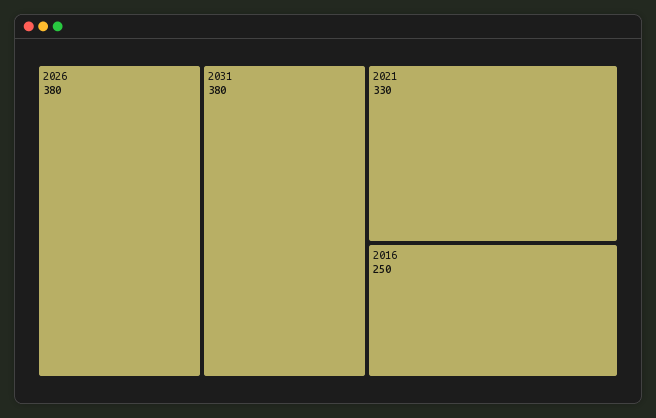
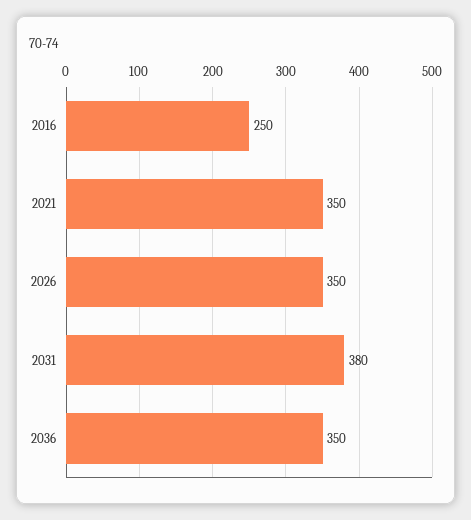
2026: 380 -> 350
2021: 330 -> 350
2036: none -> 350

